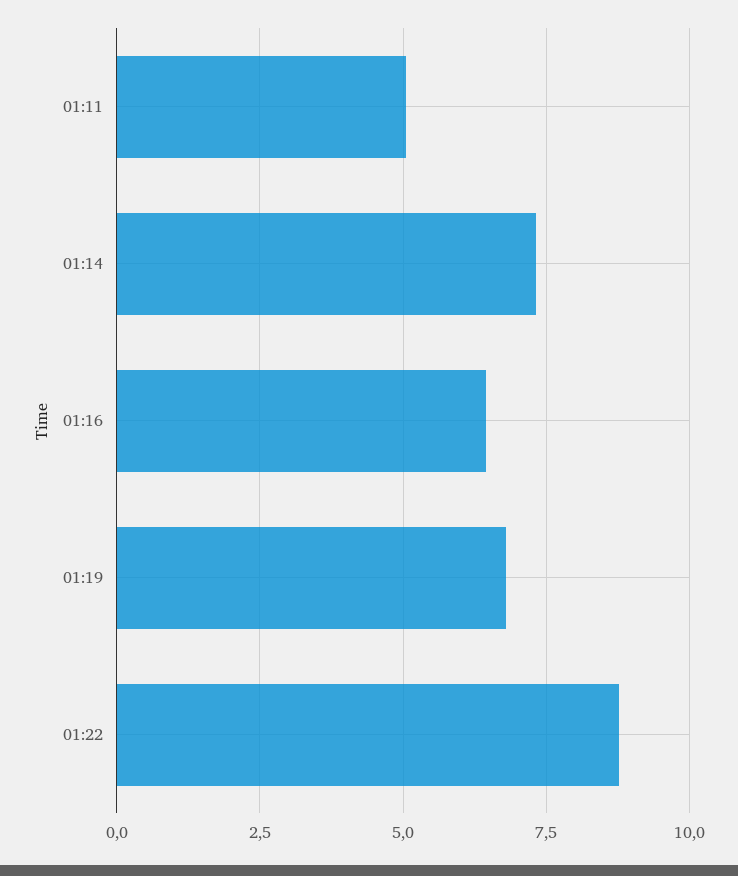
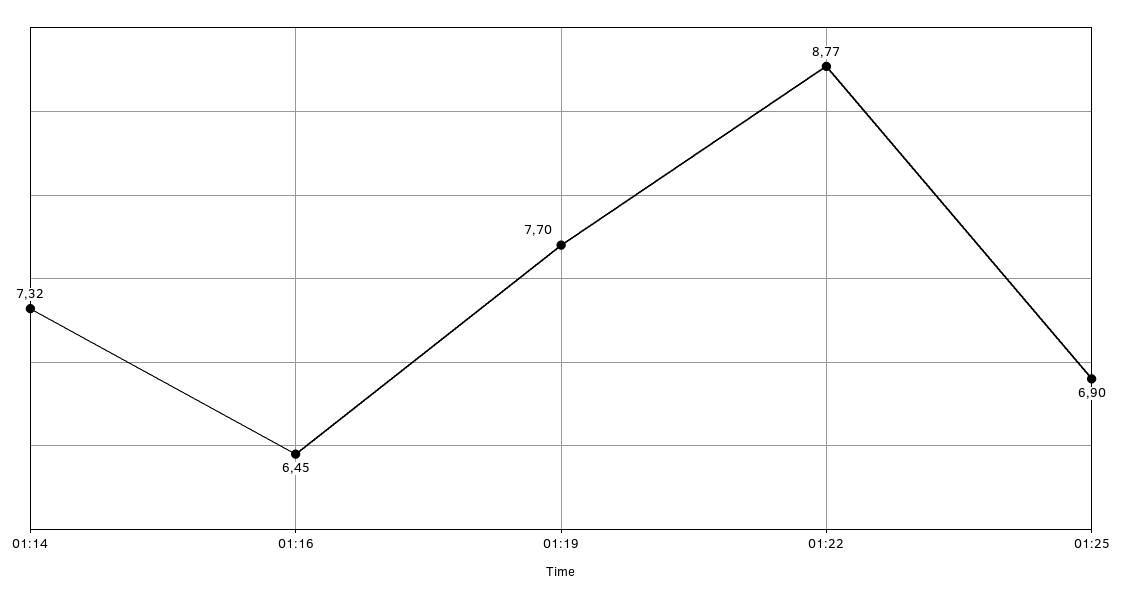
01:11: 5 -> none
01:19: 6.75 -> 7.7
01:25: none -> 6.9

